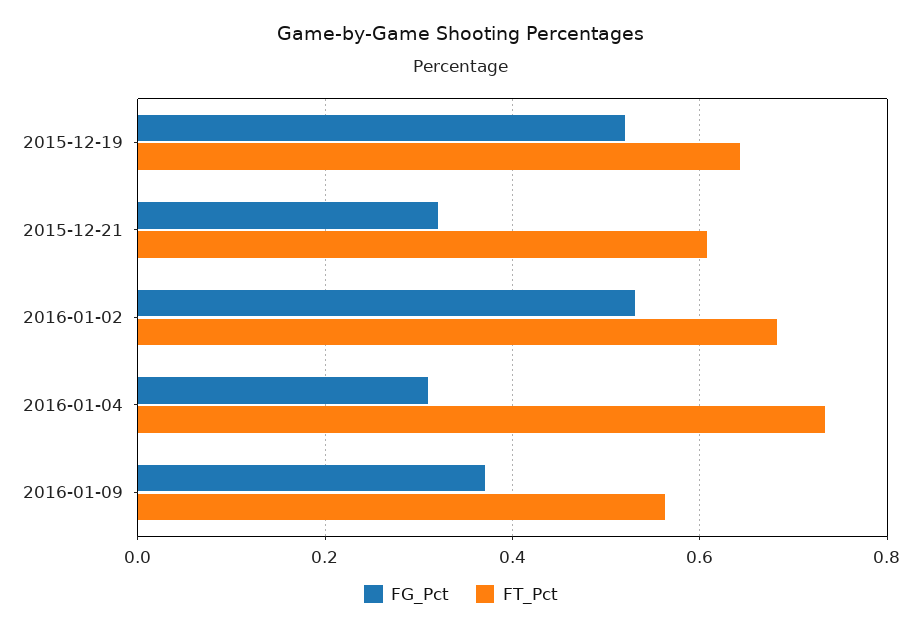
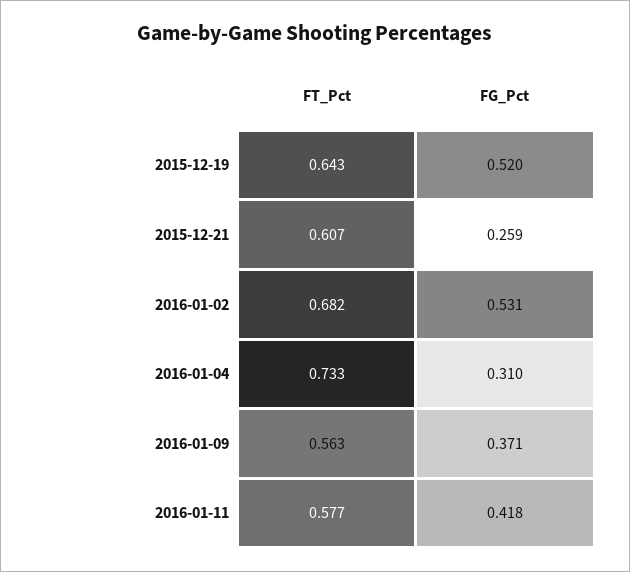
FG_Pct, 2015-12-21: 0.32 -> 0.259
FT_Pct, 2016-01-11: none -> 0.577
FG_Pct, 2016-01-11: none -> 0.418

